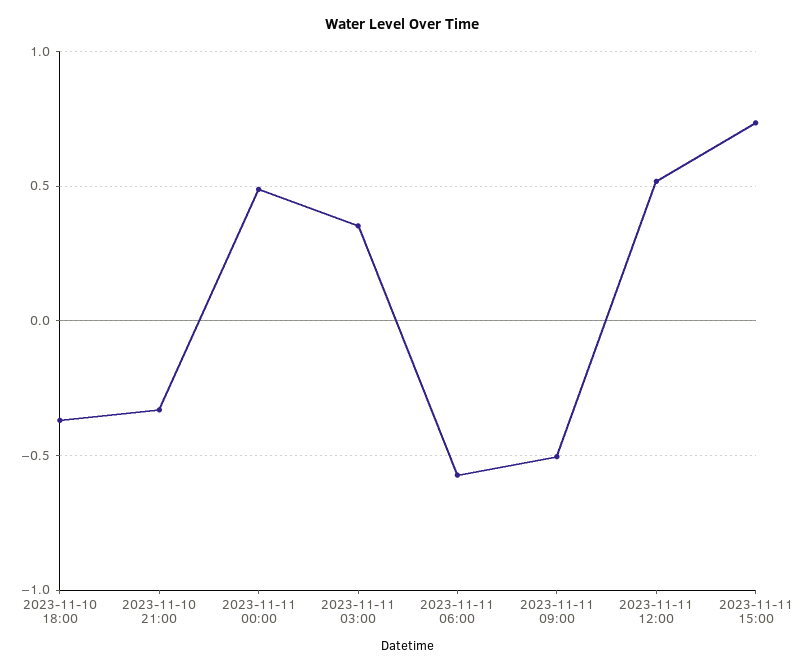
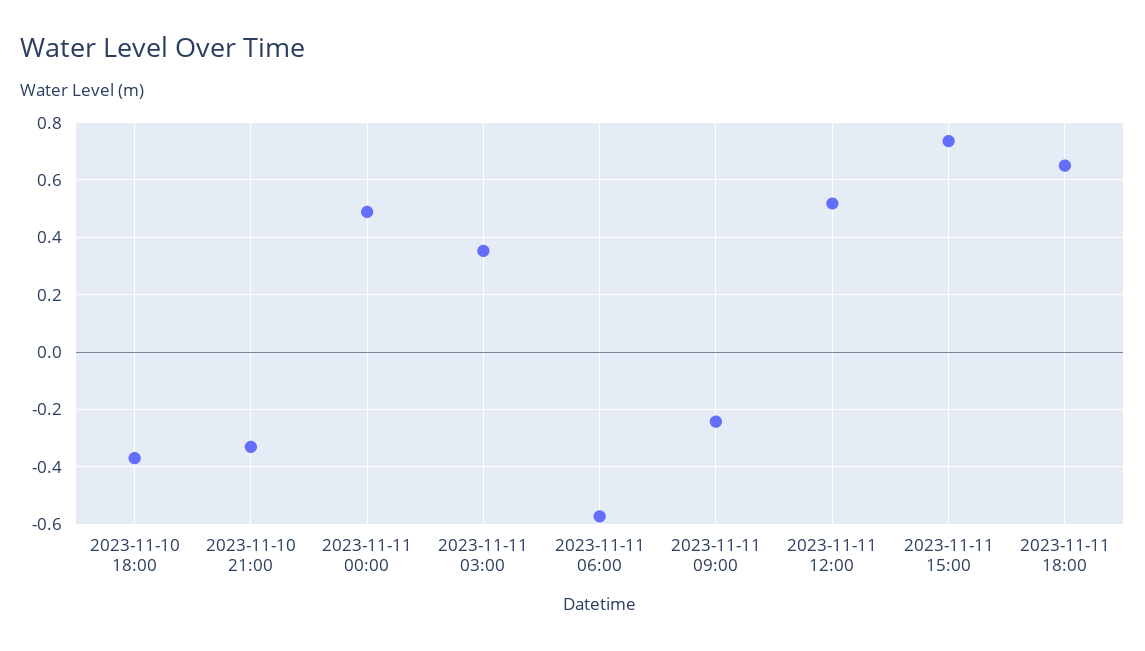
2023-11-11 09:00: -0.5 -> -0.25
2023-11-11 18:00: none -> 0.65

